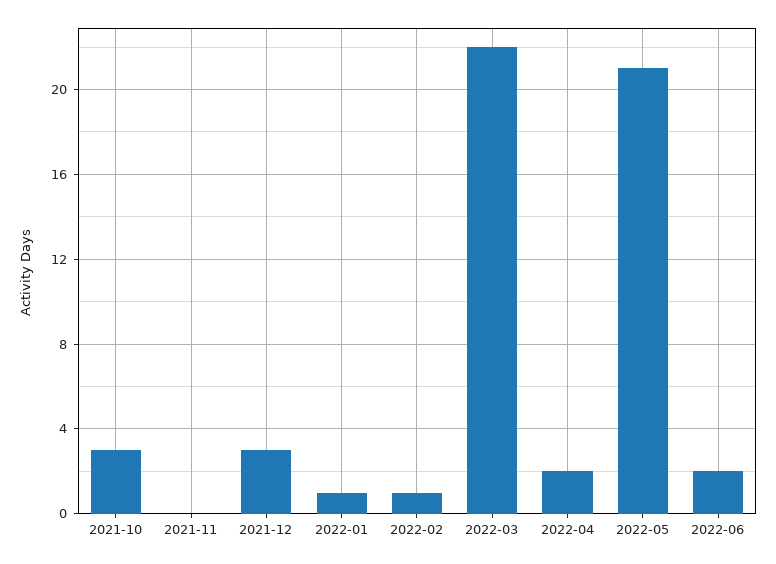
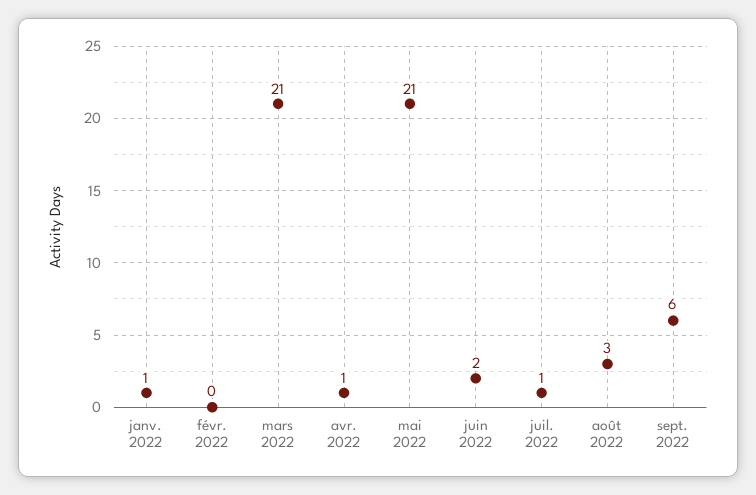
2021-10: 3 -> none
2021-11: 0 -> none
2021-12: 3 -> none
2022-02: 1 -> 0
2022-03: 22 -> 21
2022-04: 2 -> 1
juil. 2022: none -> 1
août 2022: none -> 3
sept. 2022: none -> 6

